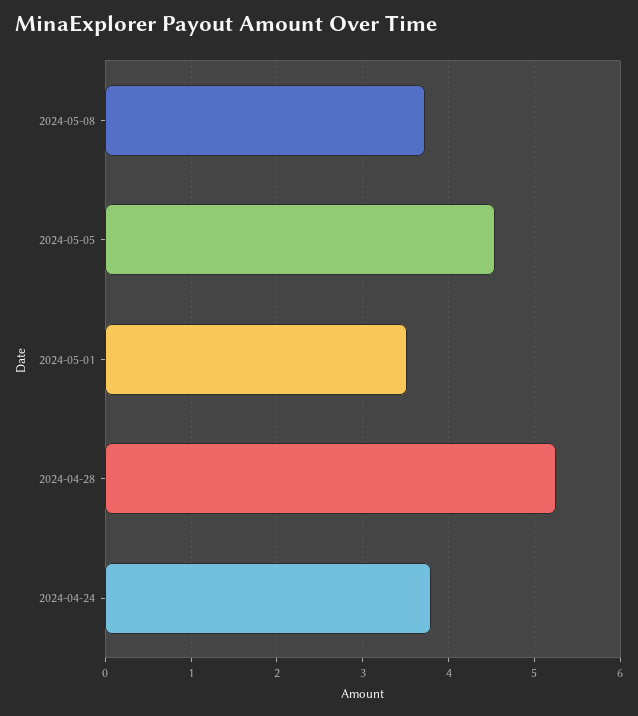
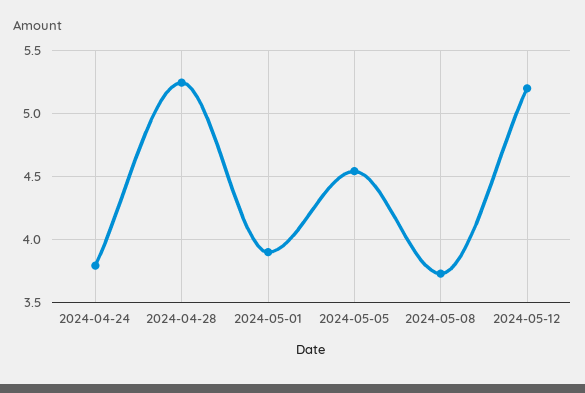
2024-05-01: 3.5 -> 3.9
2024-05-12: none -> 5.2

